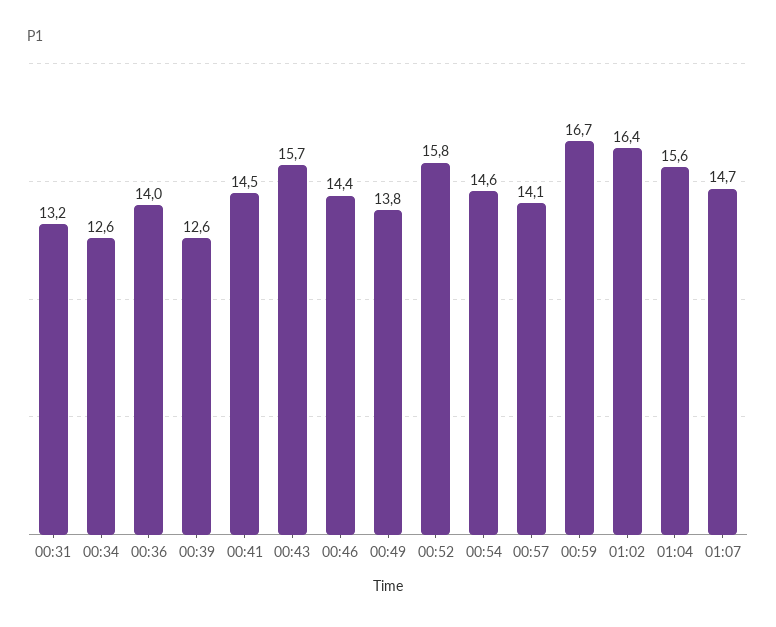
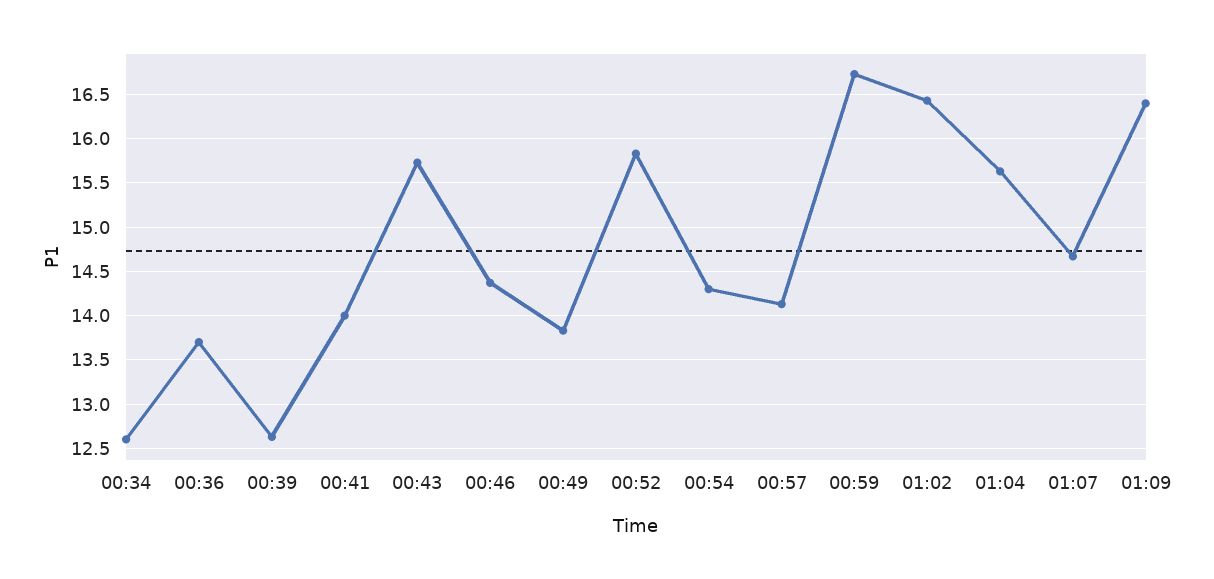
00:31: 13.2 -> none
00:36: 14 -> 13.7
00:41: 14.5 -> 14
00:54: 14.6 -> 14.3
01:09: none -> 16.4

